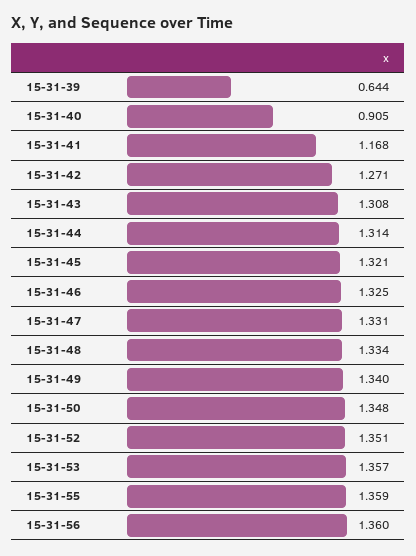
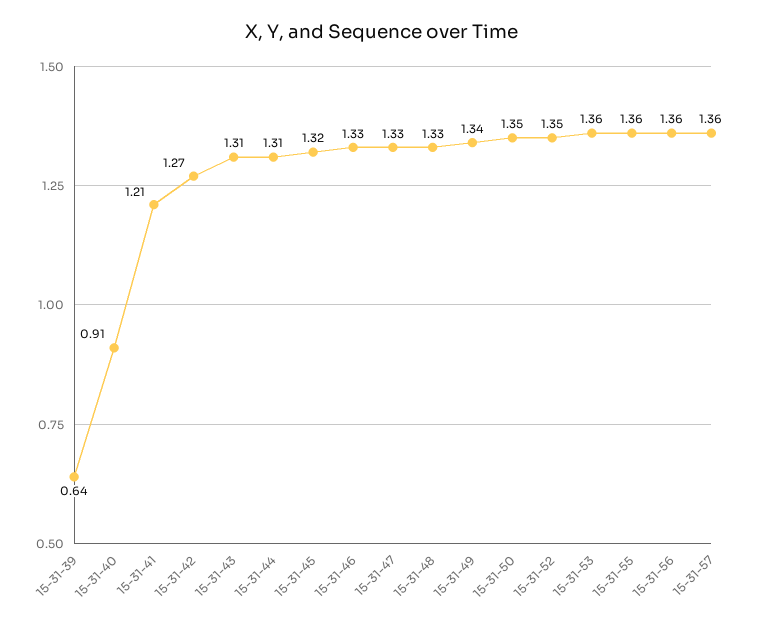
15-31-41: 1.168 -> 1.21
15-31-57: none -> 1.36

